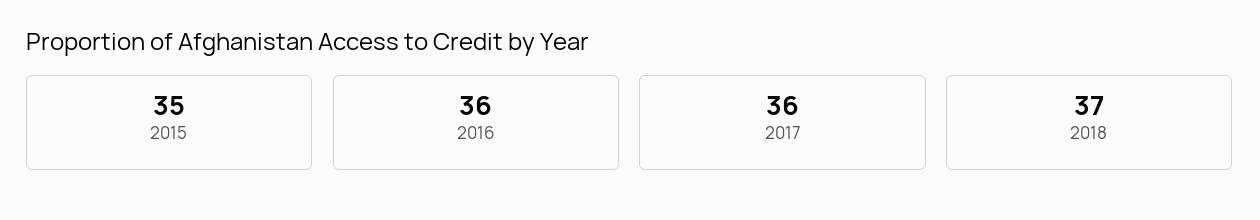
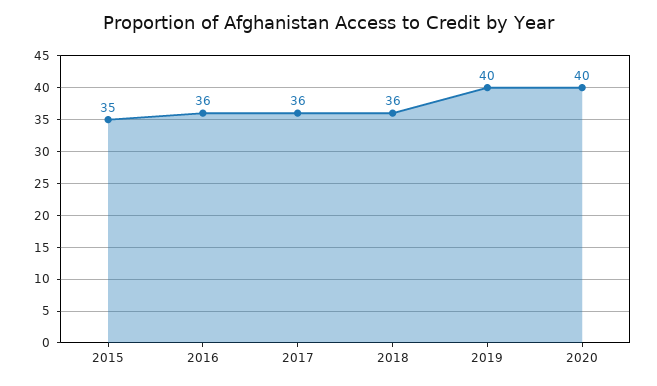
2018: 37 -> 36
2019: none -> 40
2020: none -> 40

